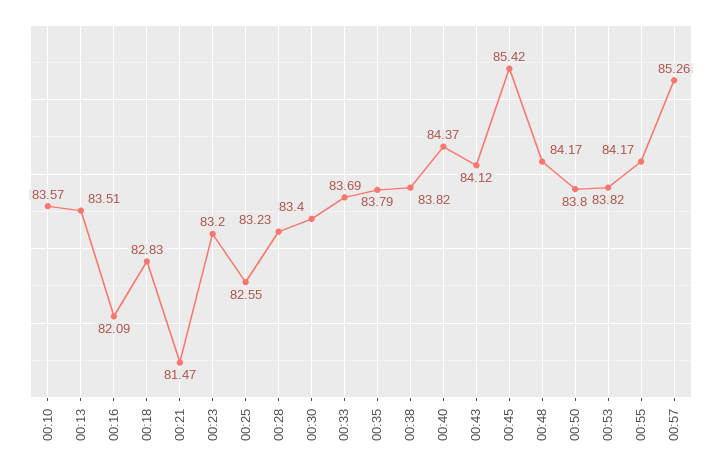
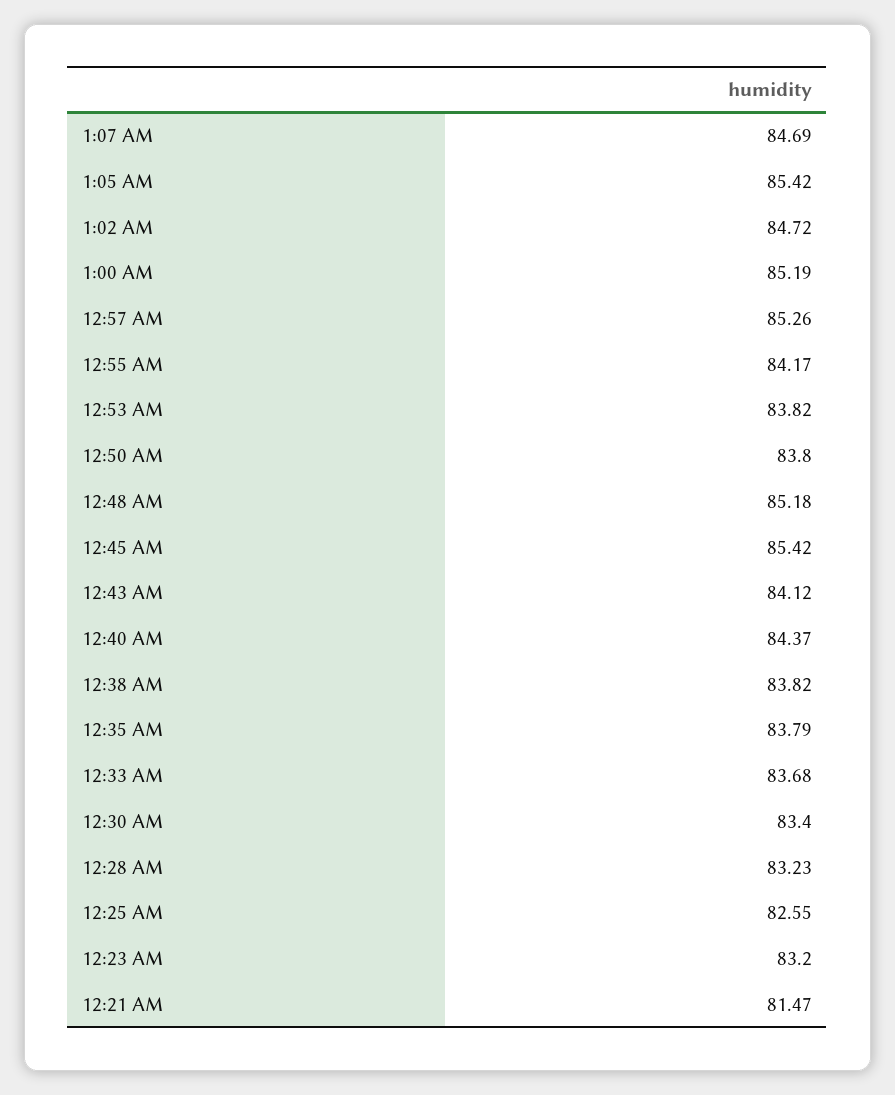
00:10: 83.57 -> none
00:13: 83.51 -> none
00:16: 82.09 -> none
00:18: 82.83 -> none
00:33: 83.69 -> 83.68
00:48: 84.17 -> 85.18
1:07 AM: none -> 84.69
1:05 AM: none -> 85.42
1:02 AM: none -> 84.72
1:00 AM: none -> 85.19

